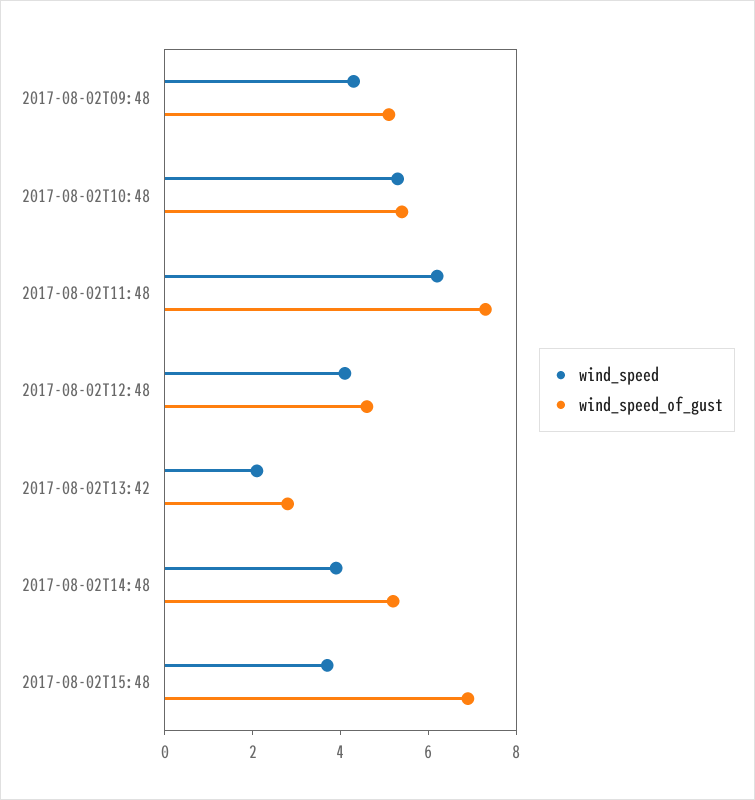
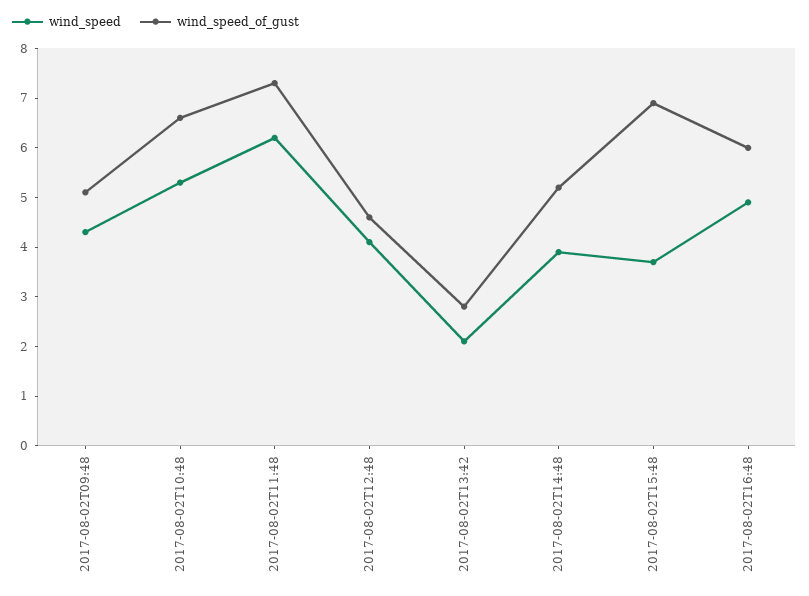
wind_speed_of_gust, 2017-08-02T10:48: 5.5 -> 6.5
wind_speed, 2017-08-02T16:48: none -> 5
wind_speed_of_gust, 2017-08-02T16:48: none -> 6

